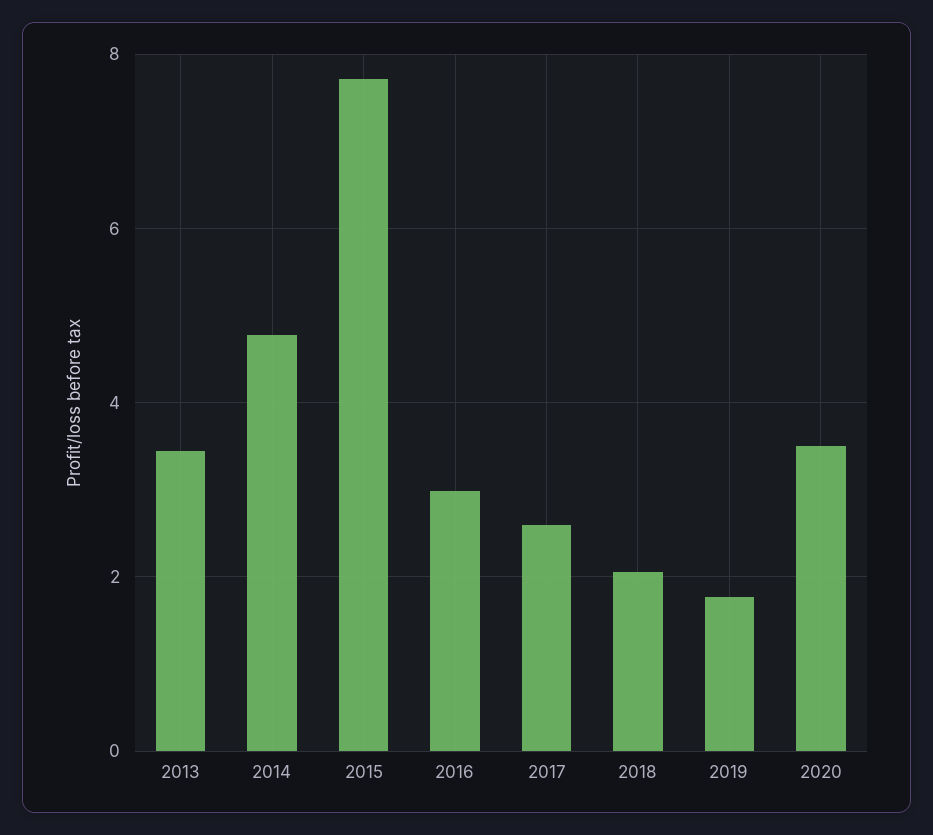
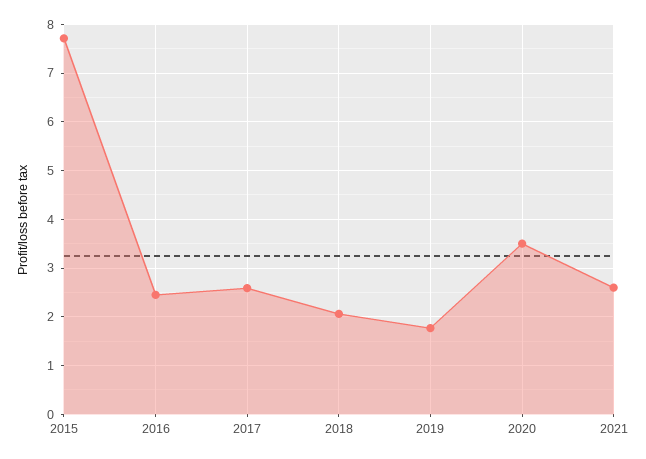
2013: 3.4 -> none
2014: 4.8 -> none
2016: 3 -> 2.4
2021: none -> 2.6

